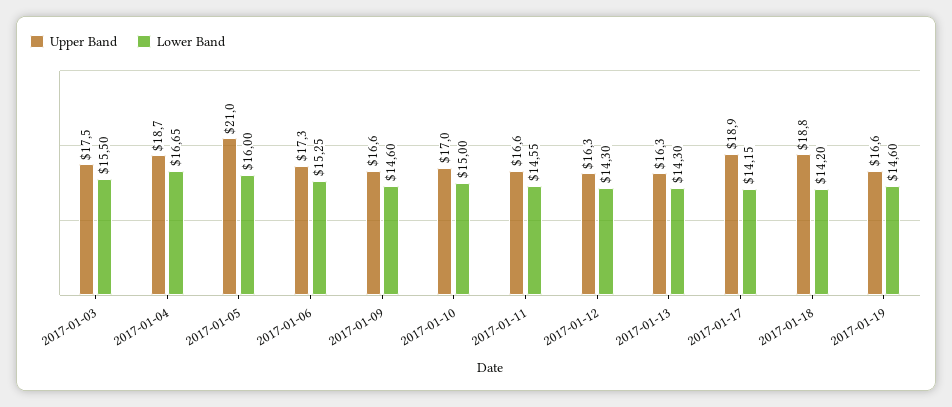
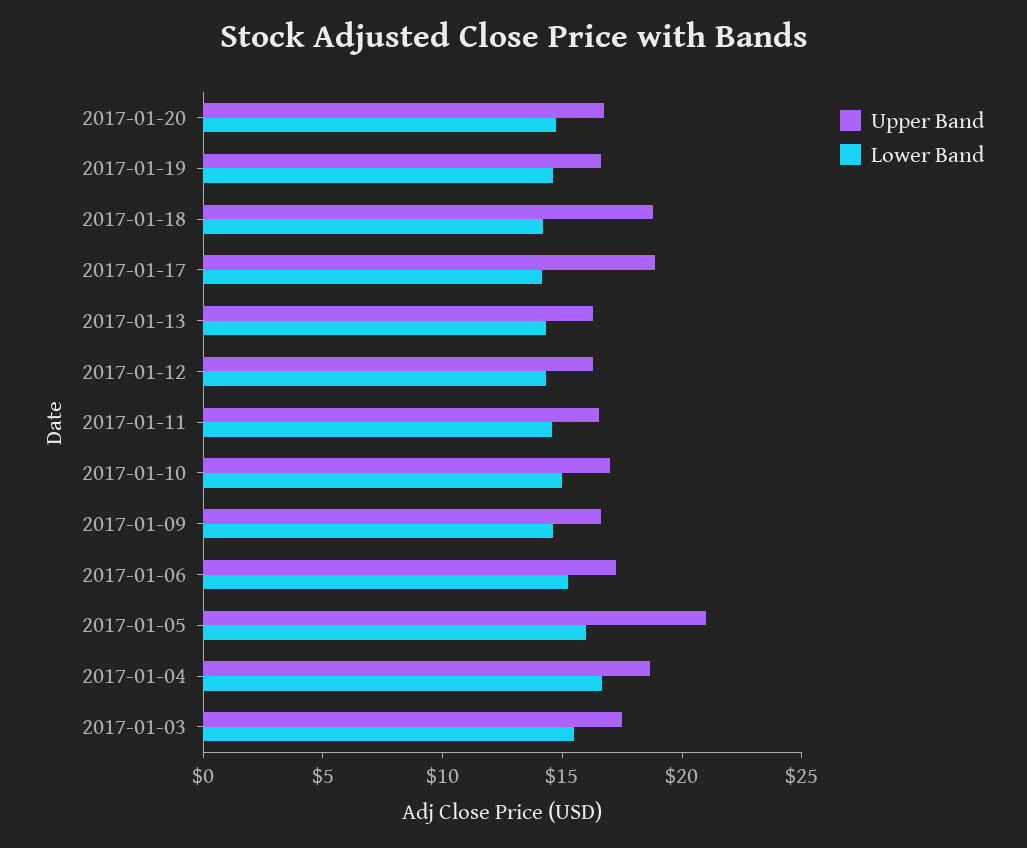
Upper Band, 2017-01-20: none -> 17
Lower Band, 2017-01-20: none -> 15

